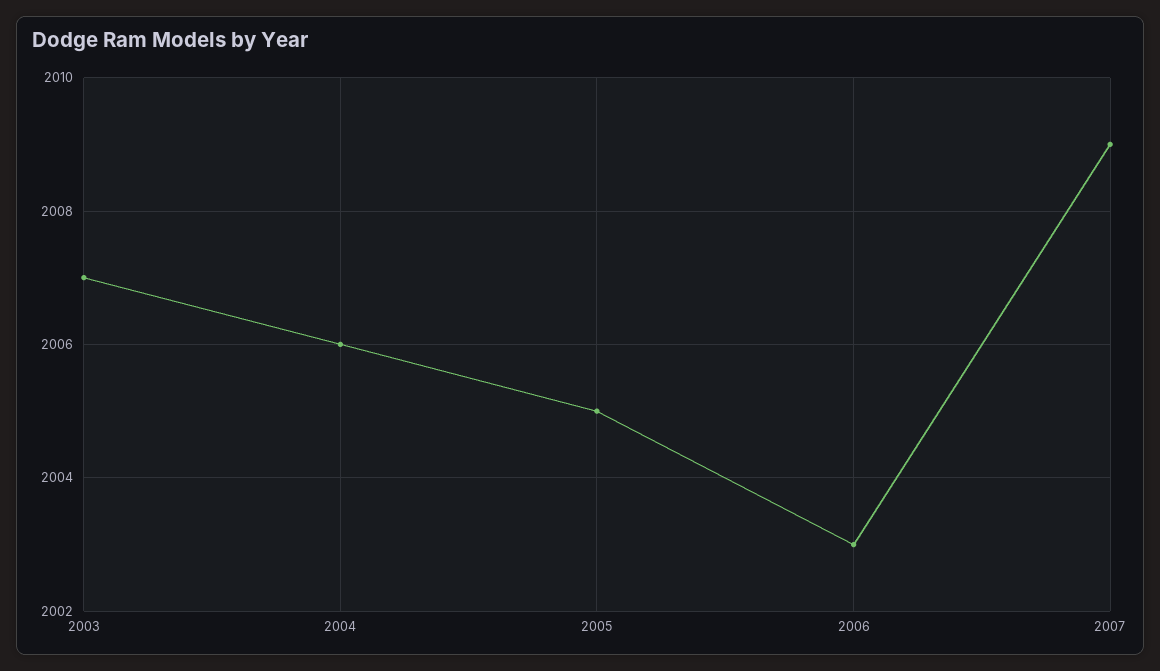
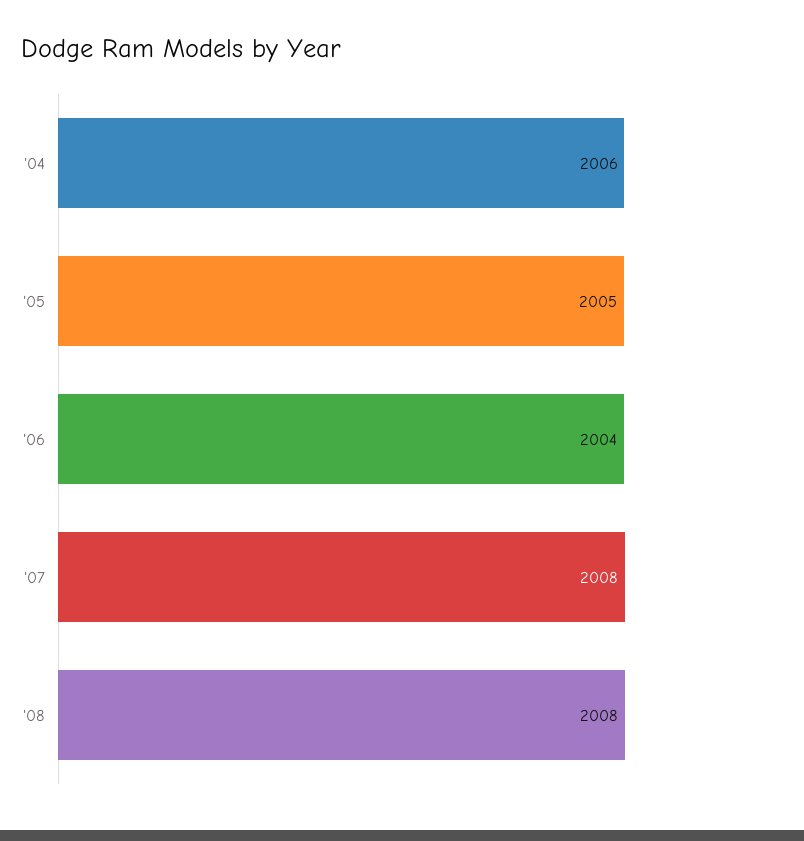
2003: 2007 -> none
2006: 2003 -> 2004
2007: 2009 -> 2008
'08: none -> 2008

